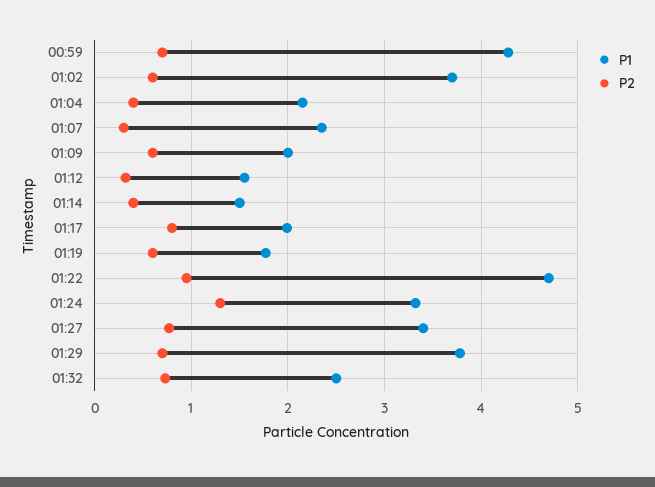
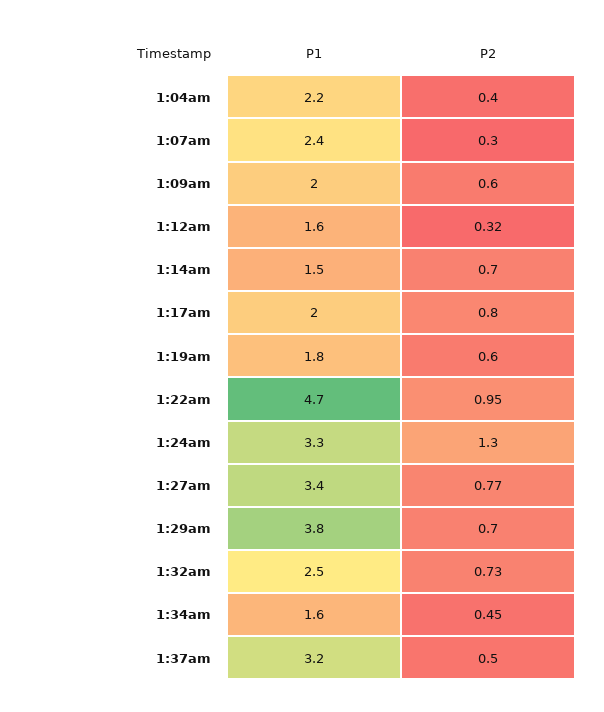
P1, 00:59: 4.3 -> none
P2, 00:59: 0.7 -> none
P1, 01:02: 3.7 -> none
P2, 01:02: 0.6 -> none
P2, 01:14: 0.4 -> 0.7
P1, 1:34am: none -> 1.6
P2, 1:34am: none -> 0.45
P1, 1:37am: none -> 3.2
P2, 1:37am: none -> 0.5

